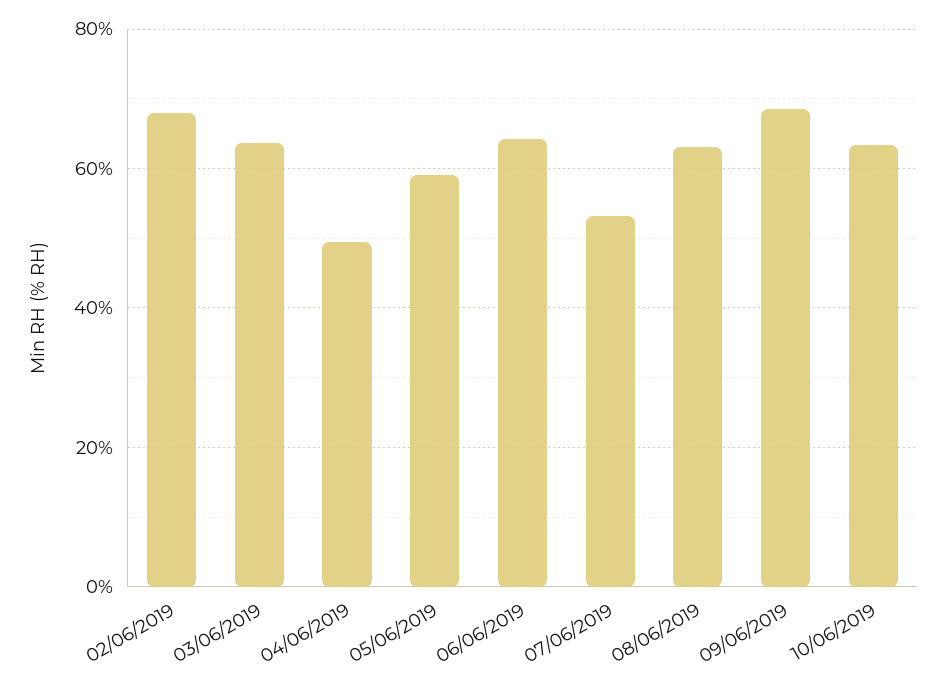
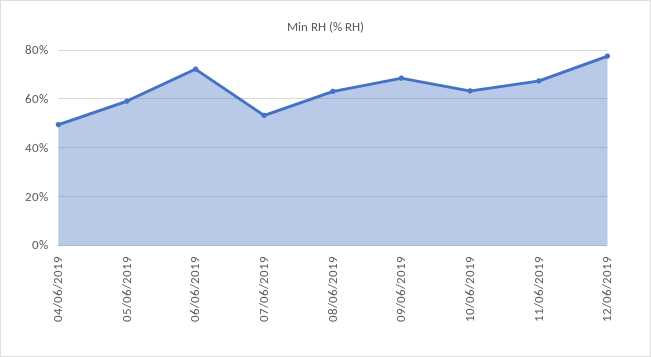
02/06/2019: 68 -> none
03/06/2019: 64 -> none
06/06/2019: 64 -> 72.5
11/06/2019: none -> 67.5
12/06/2019: none -> 77.5

